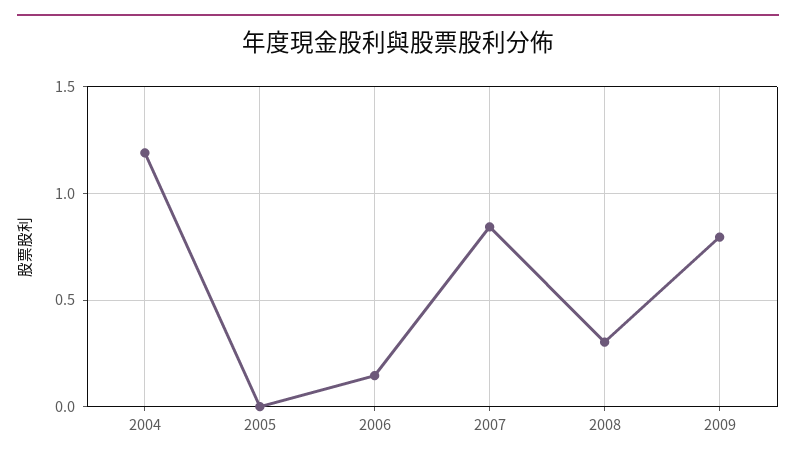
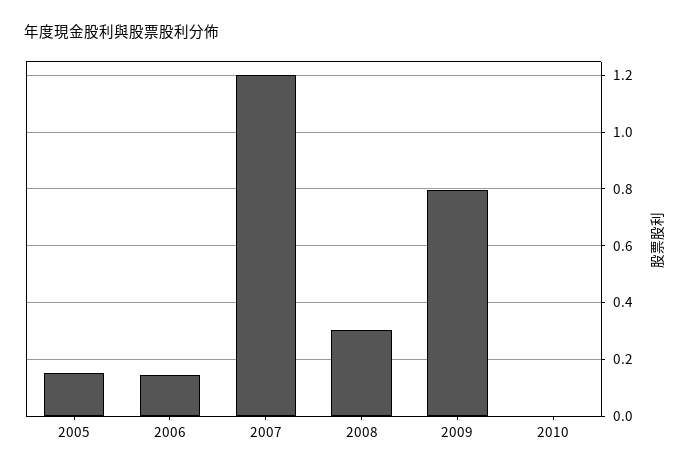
2004: 1.2 -> none
2005: 0 -> 0.15
2007: 0.85 -> 1.2
2010: none -> 0

